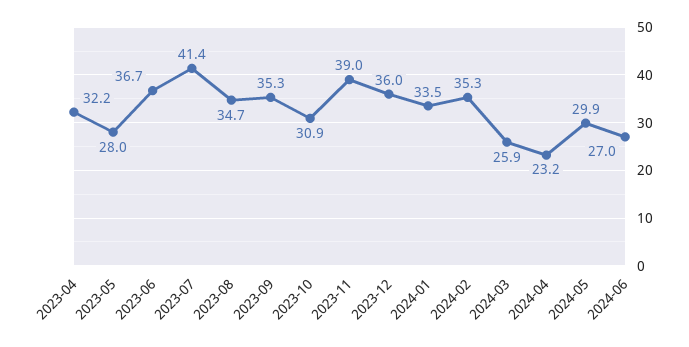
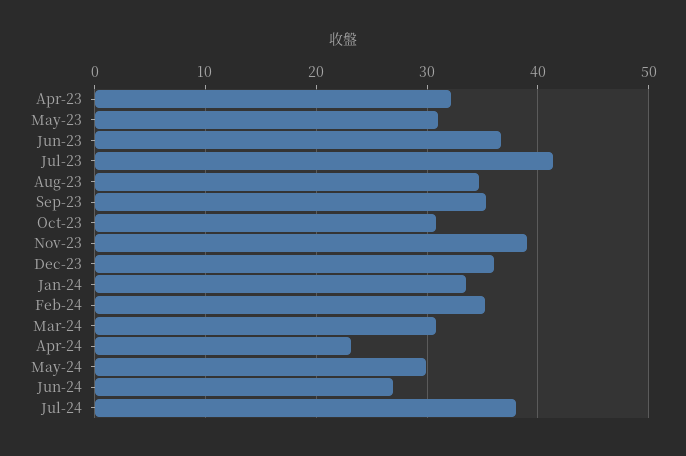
2023-05: 28 -> 31
2024-03: 25.9 -> 31
Jul-24: none -> 38

